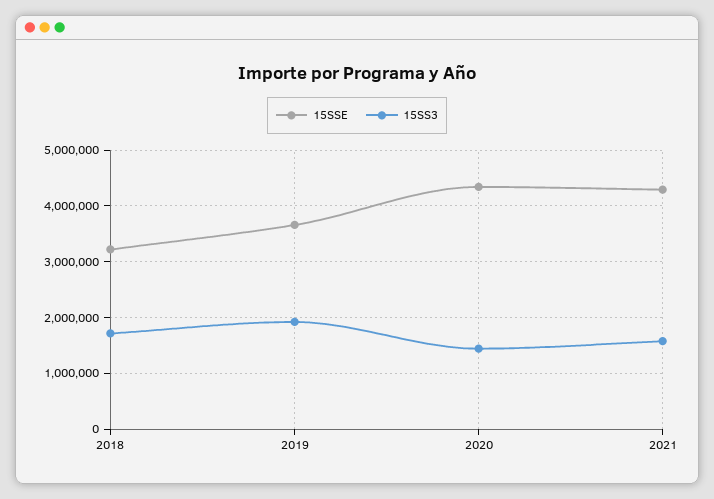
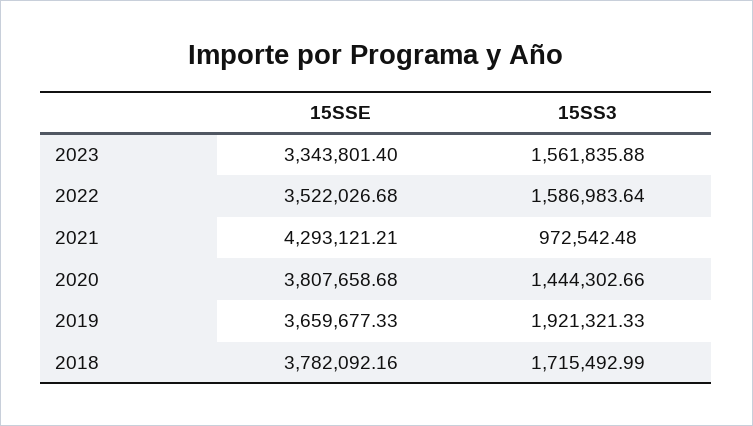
15SSE, 2018: 3200000 -> 3782092.16
15SSE, 2020: 4400000 -> 3807658.68
15SS3, 2021: 1600000 -> 972542.48
15SSE, 2023: none -> 3343801.4
15SS3, 2023: none -> 1561835.88
15SSE, 2022: none -> 3522026.68
15SS3, 2022: none -> 1586983.64

